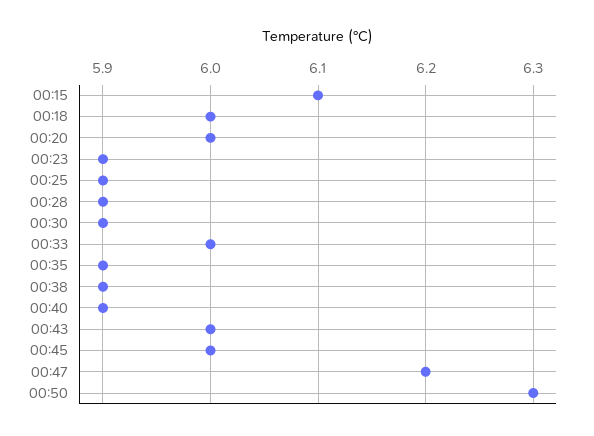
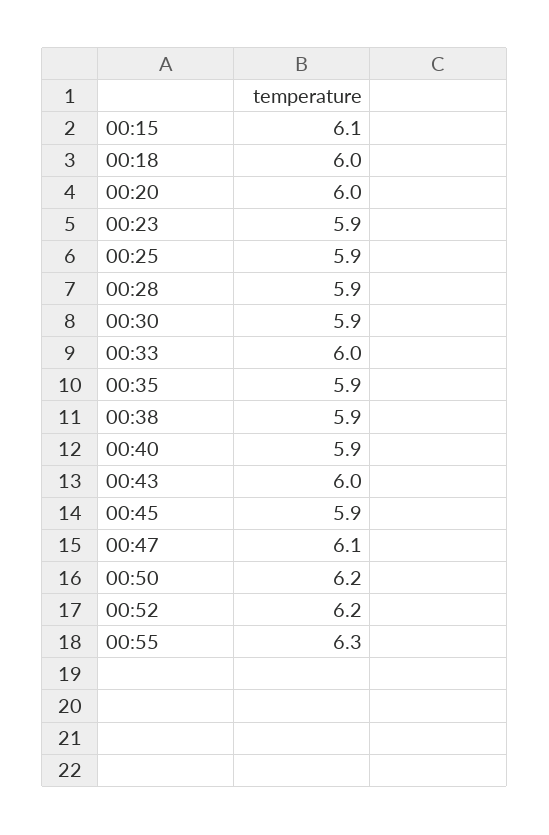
00:45: 6 -> 5.9
00:47: 6.2 -> 6.1
00:50: 6.3 -> 6.2
00:52: none -> 6.2
00:55: none -> 6.3

